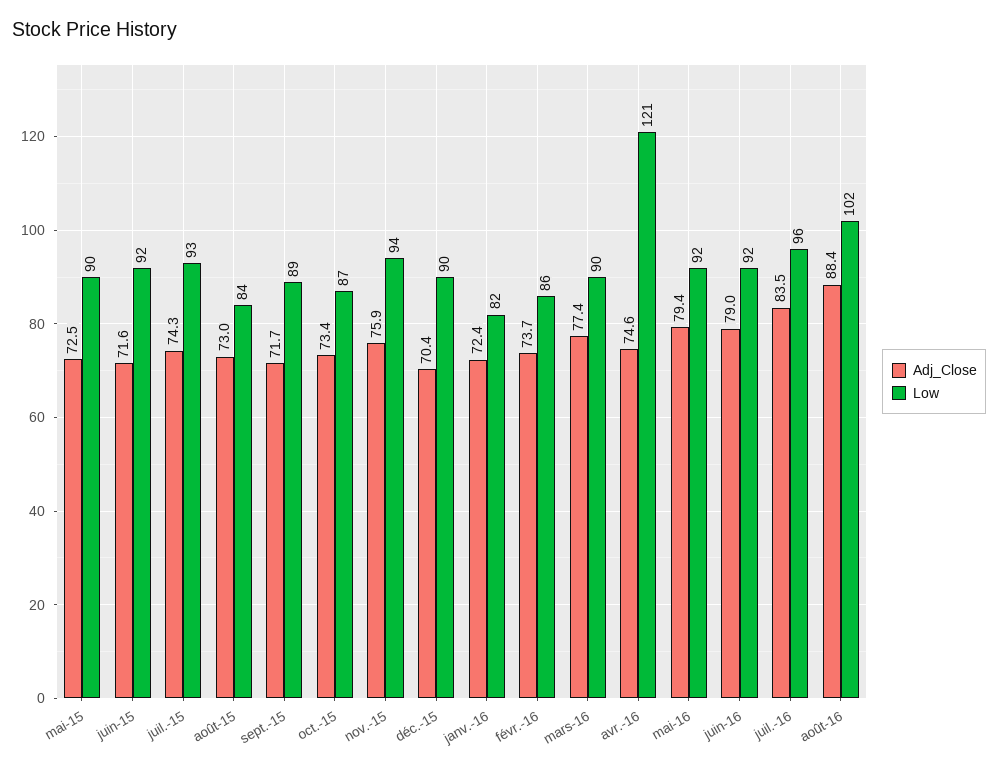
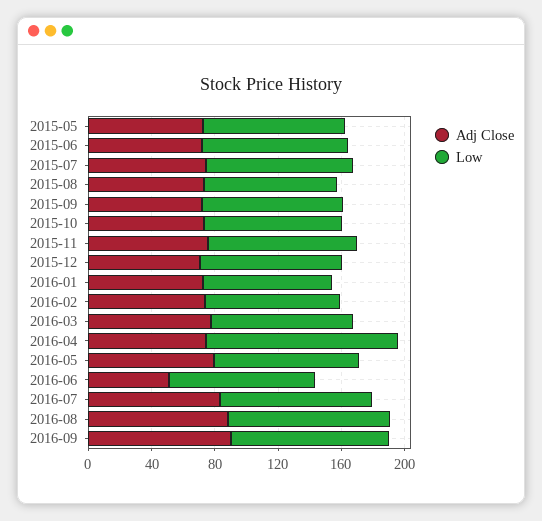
Adj_Close, juin-16: 79 -> 50
Adj_Close, 2016-09: none -> 90
Low, 2016-09: none -> 100

